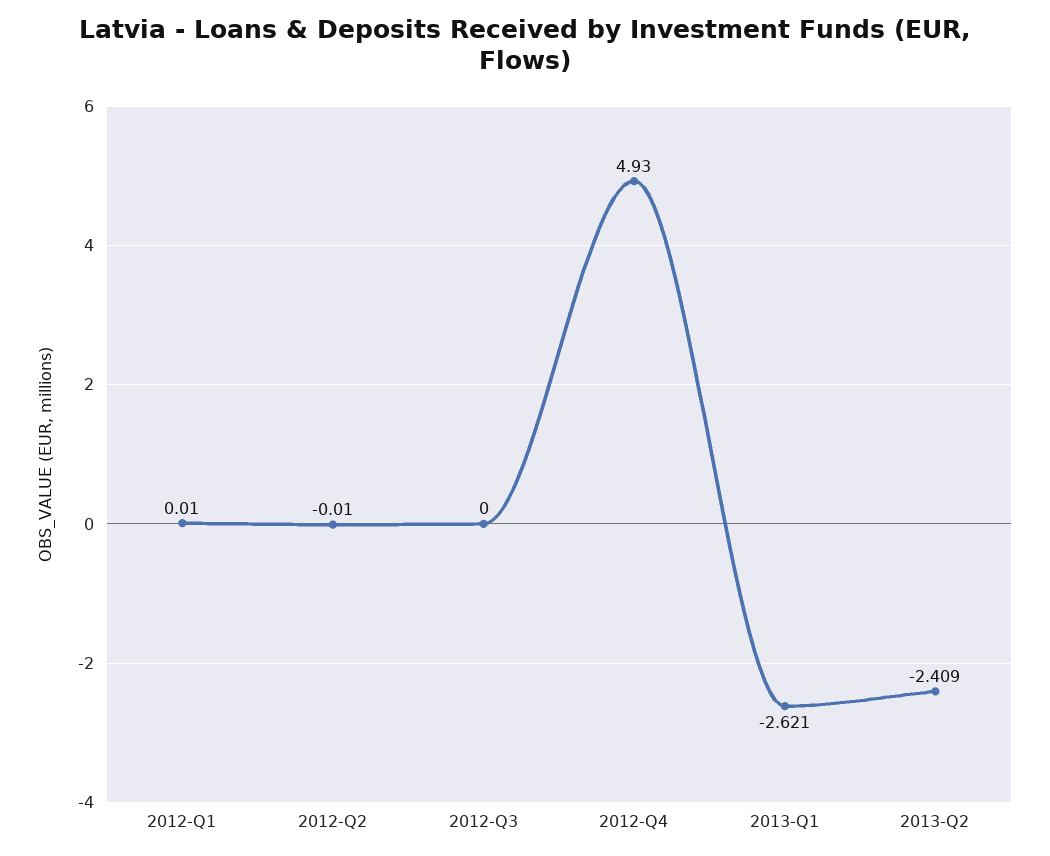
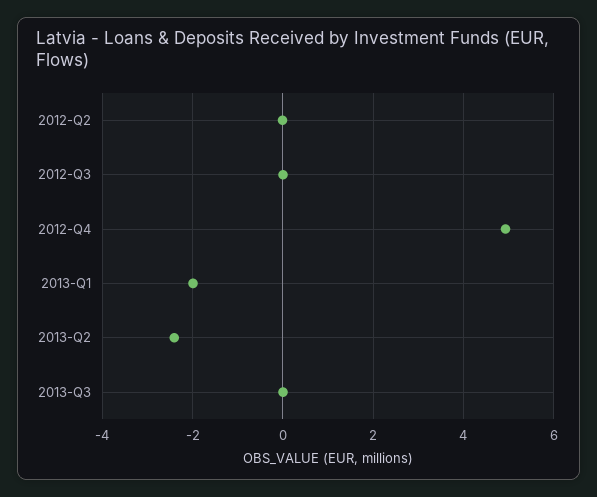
2012-Q1: 0.01 -> none
2013-Q1: -2.621 -> -2
2013-Q3: none -> 0

